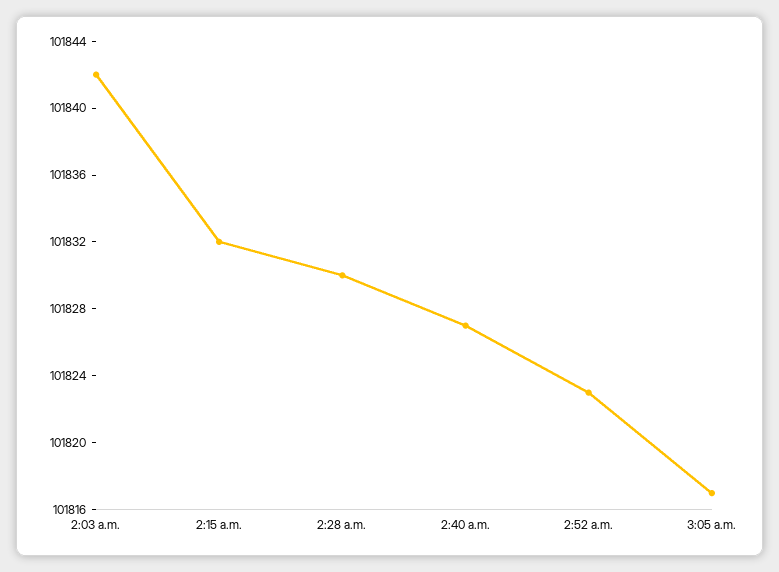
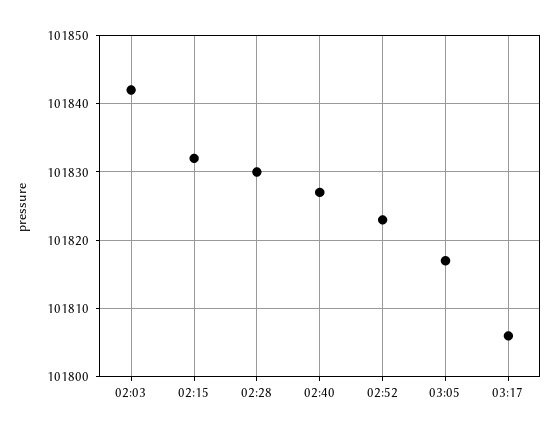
03:17: none -> 101806

